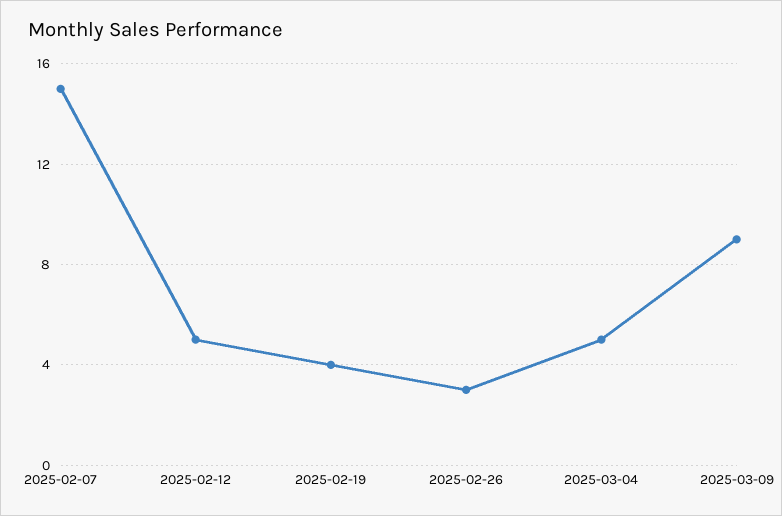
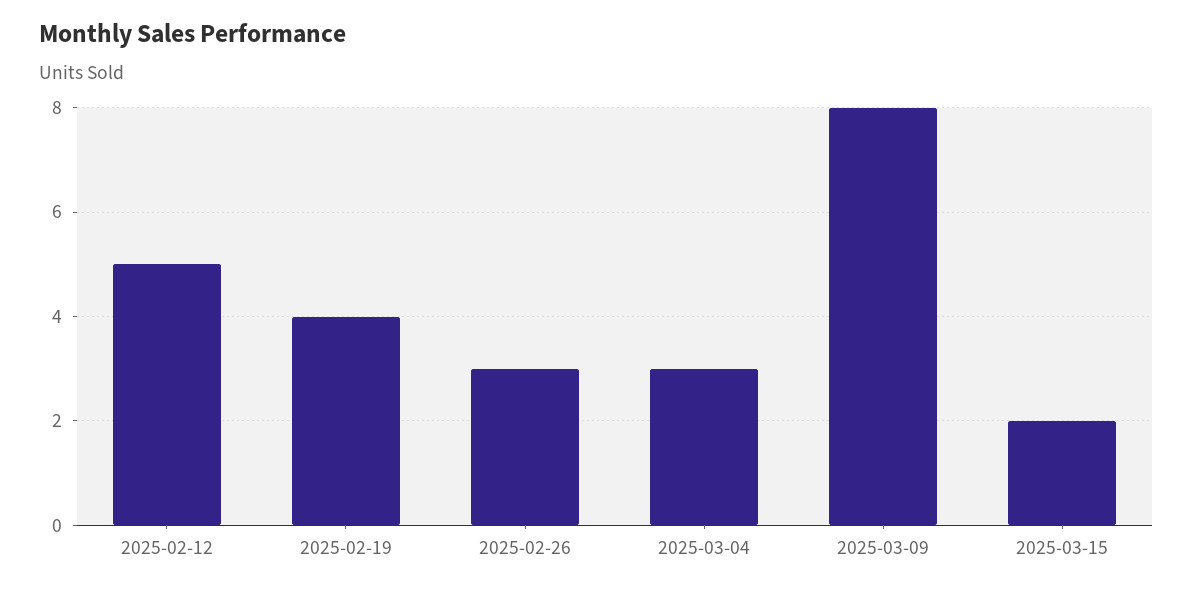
2025-02-07: 15 -> none
2025-03-04: 5 -> 3
2025-03-09: 9 -> 8
2025-03-15: none -> 2

